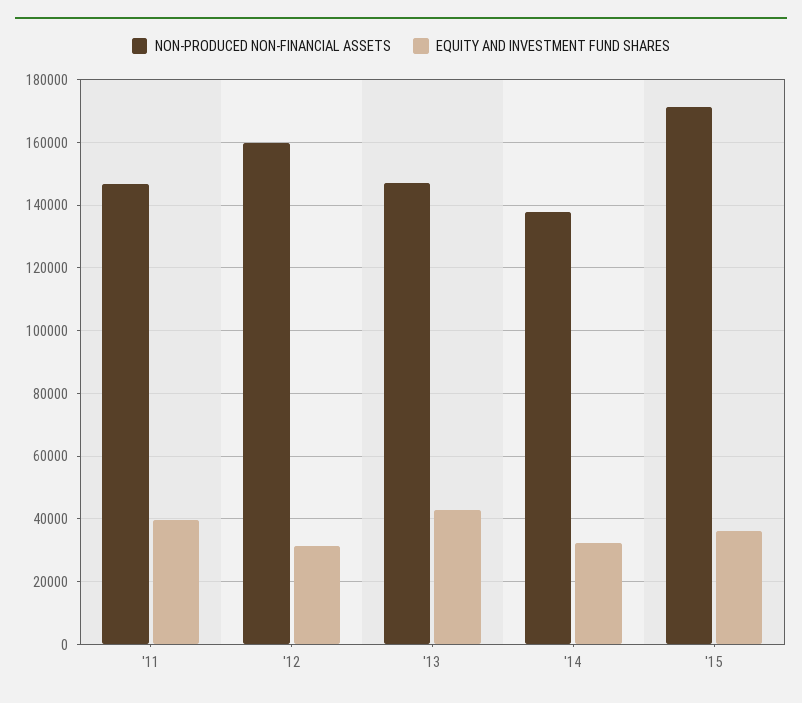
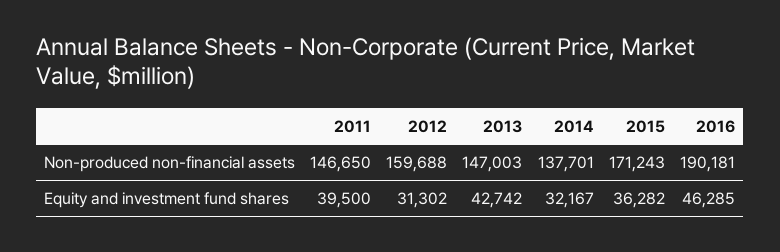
NON-PRODUCED NON-FINANCIAL ASSETS, 2016: none -> 190181
EQUITY AND INVESTMENT FUND SHARES, 2016: none -> 46285

